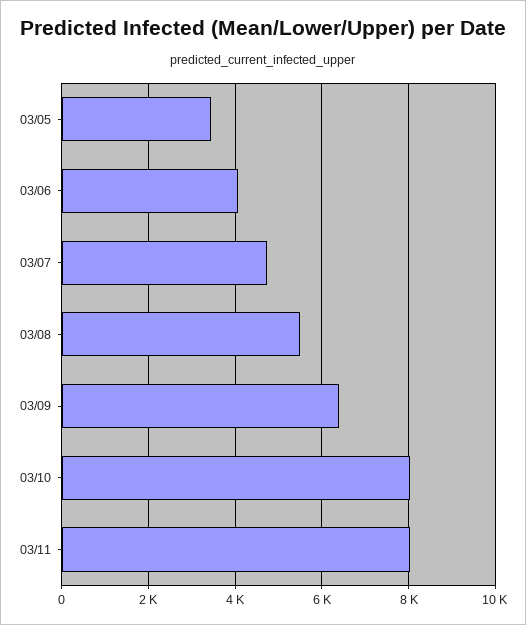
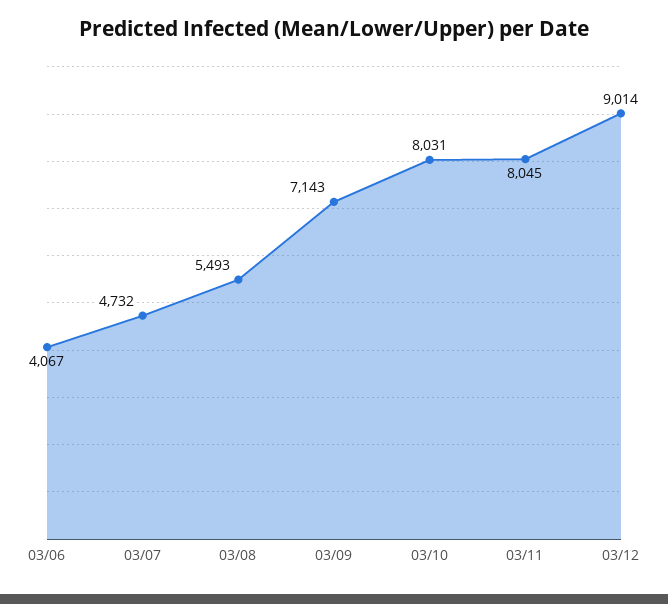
03/05: 3400 -> none
03/09: 6400 -> 7143
03/12: none -> 9014

